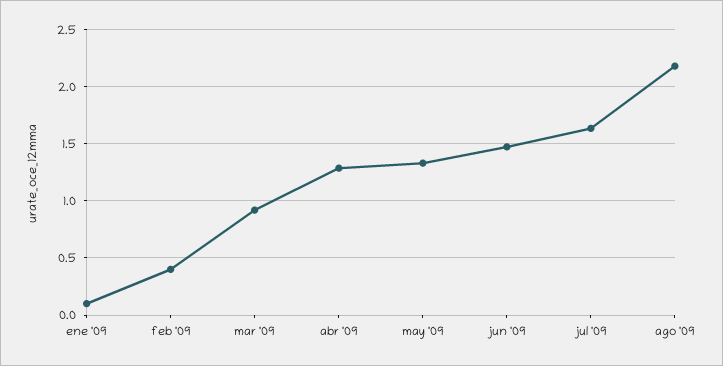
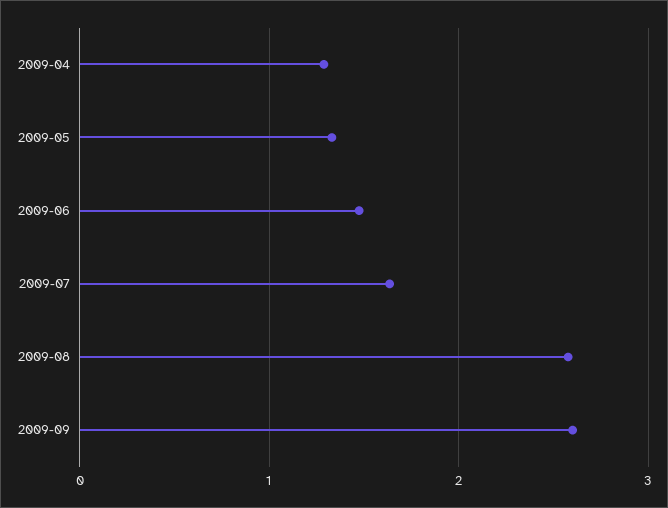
ene '09: 0.1 -> none
feb '09: 0.4 -> none
mar '09: 0.9 -> none
ago '09: 2.2 -> 2.6
2009-09: none -> 2.6

